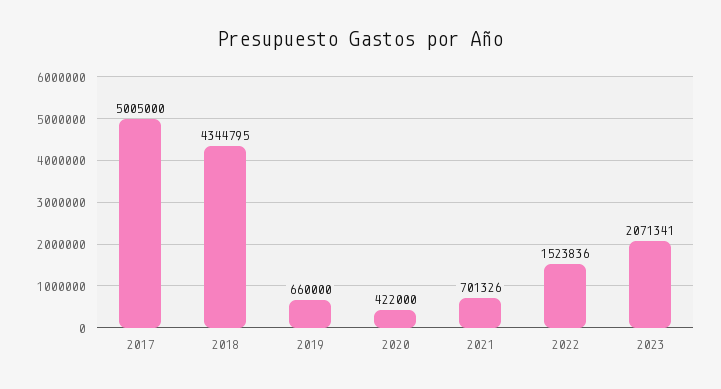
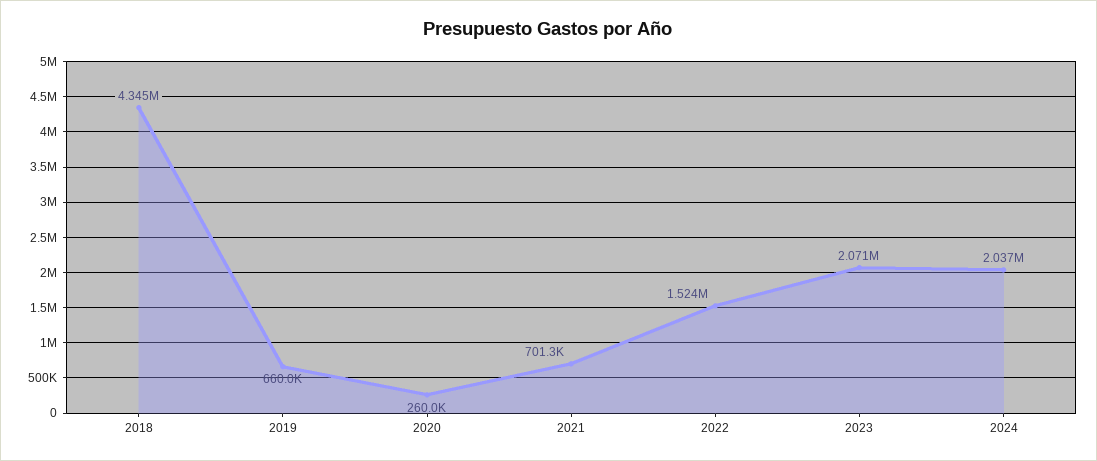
2017: 5005000 -> none
2020: 422000 -> 260000
2024: none -> 2037000

